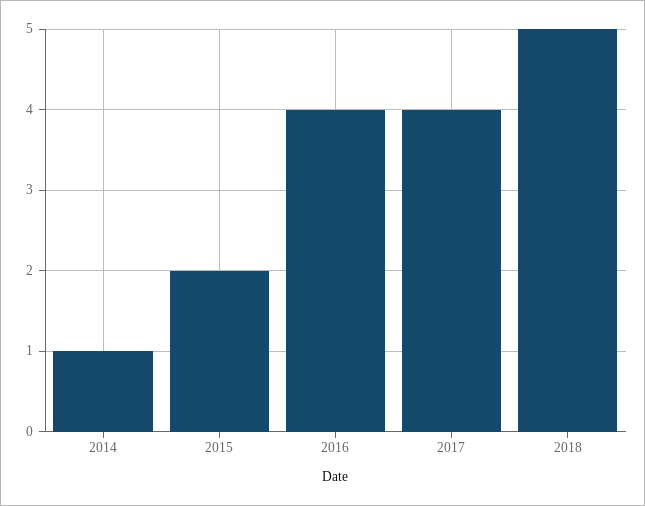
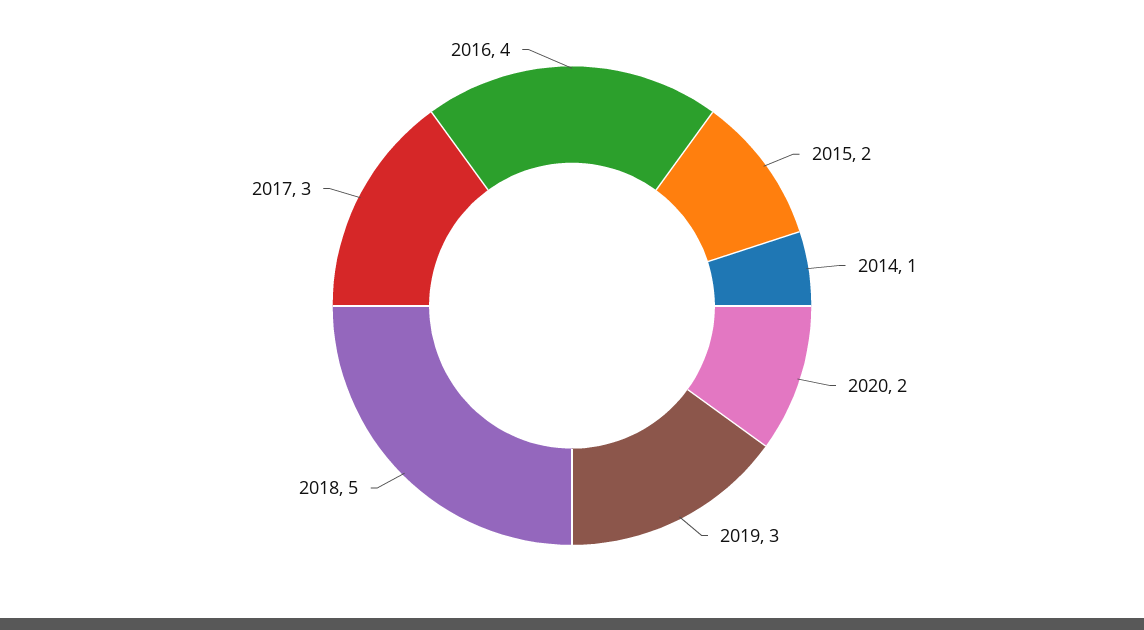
2017: 4 -> 3
2020: none -> 2
2019: none -> 3

